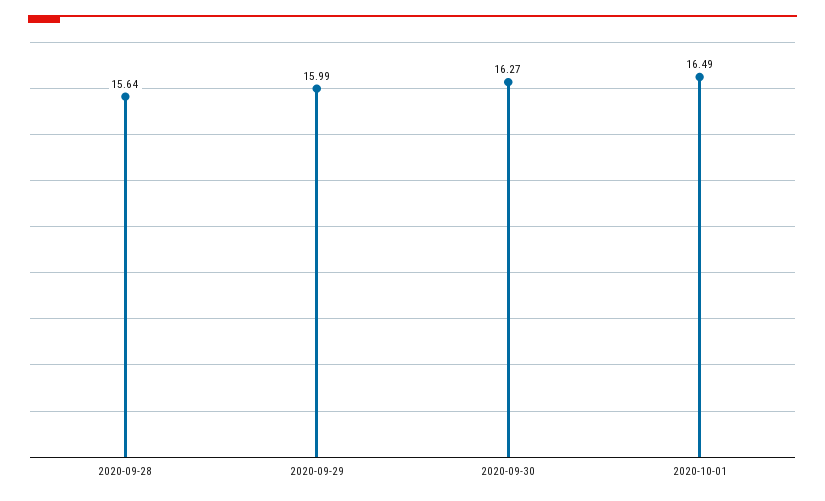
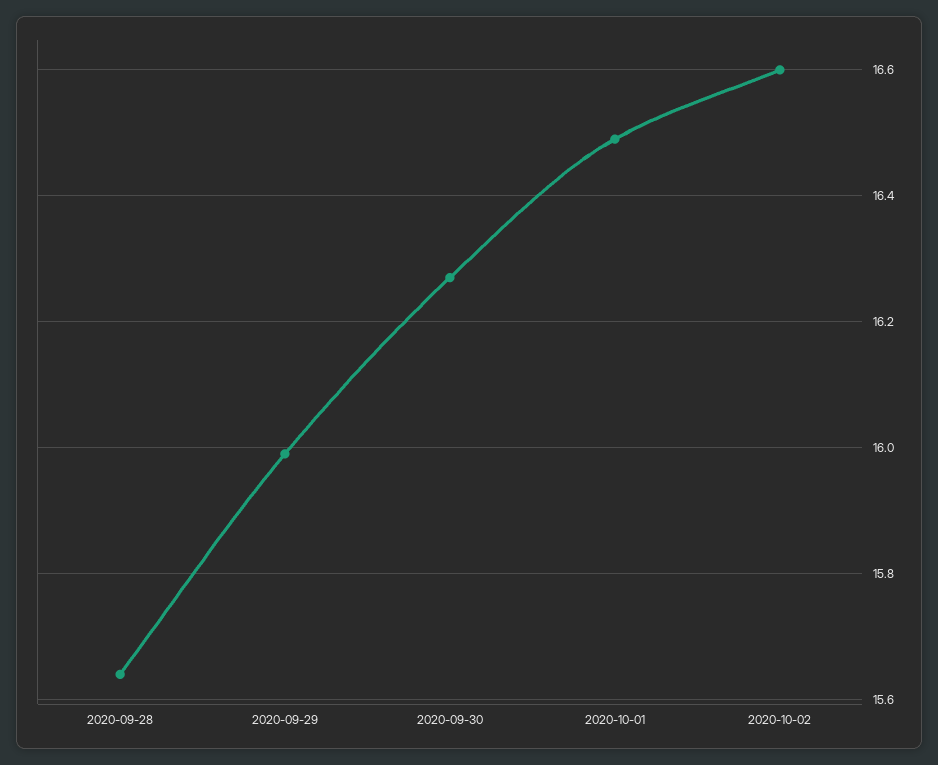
2020-10-02: none -> 16.6

